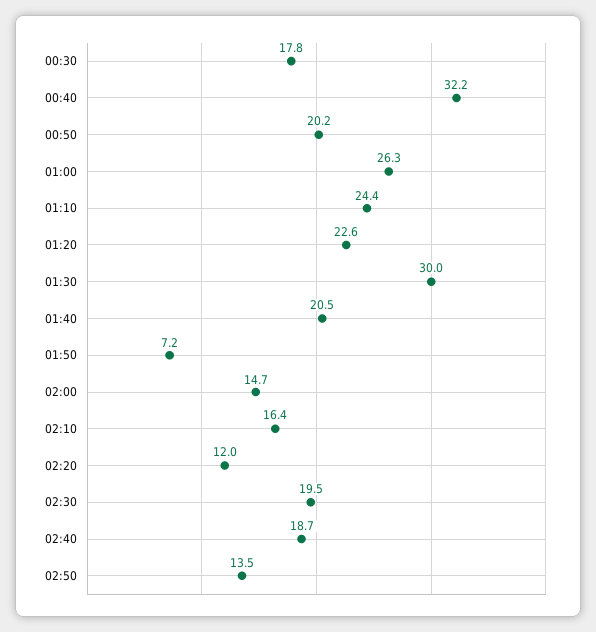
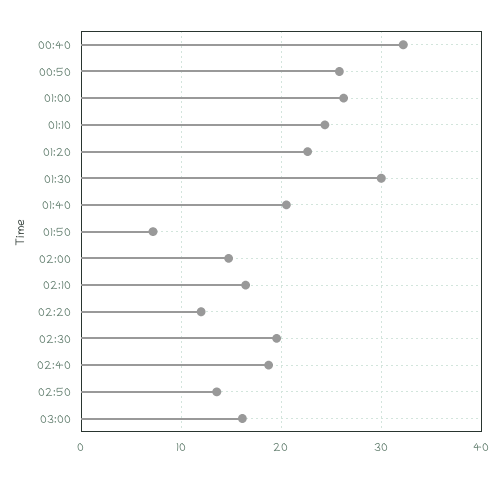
00:30: 17.8 -> none
00:50: 20.2 -> 26
03:00: none -> 16

